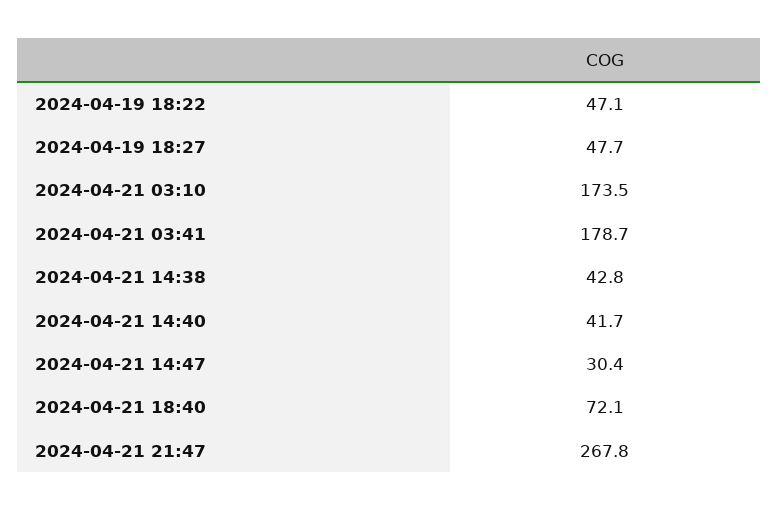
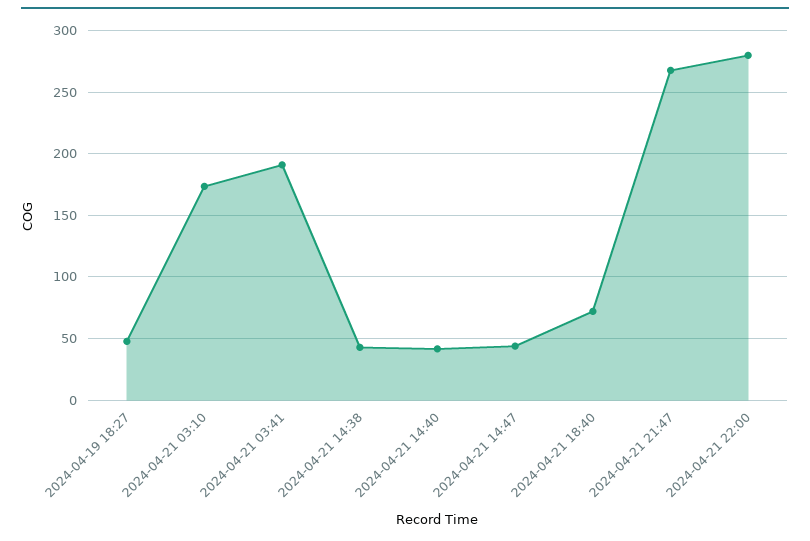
2024-04-19 18:22: 47.1 -> none
2024-04-21 03:41: 178.7 -> 190
2024-04-21 14:47: 30.4 -> 45
2024-04-21 22:00: none -> 280

